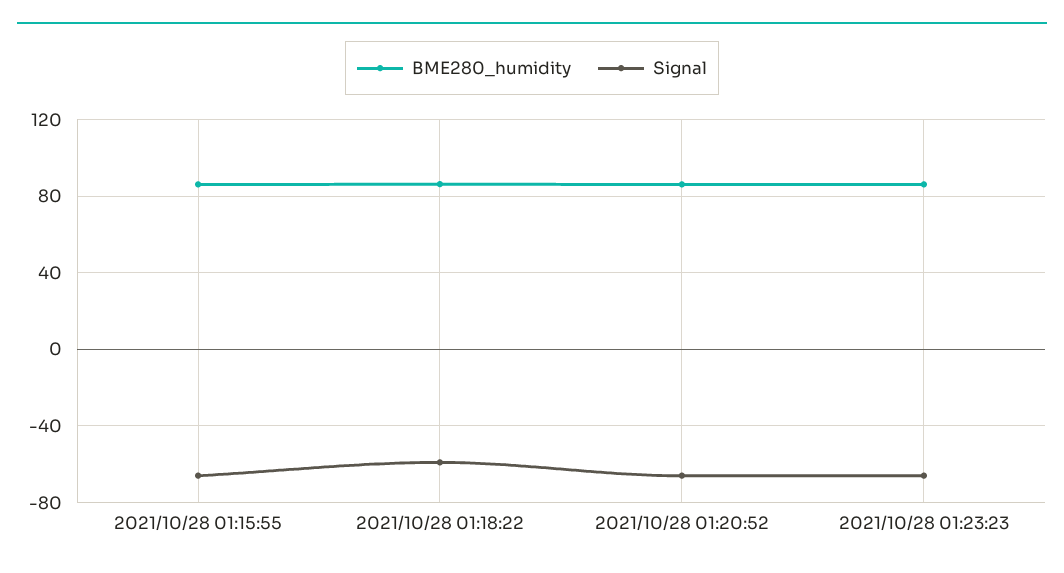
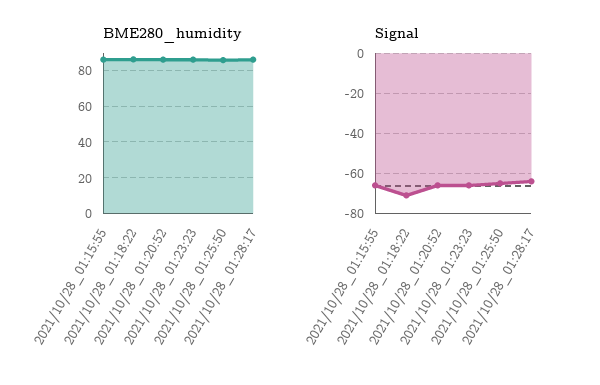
Signal, 2021/10/28 01:18:22: -60 -> -70
BME280_humidity, 2021/10/28_01:25:50: none -> 85
BME280_humidity, 2021/10/28_01:28:17: none -> 85
Signal, 2021/10/28_01:25:50: none -> -65
Signal, 2021/10/28_01:28:17: none -> -65

